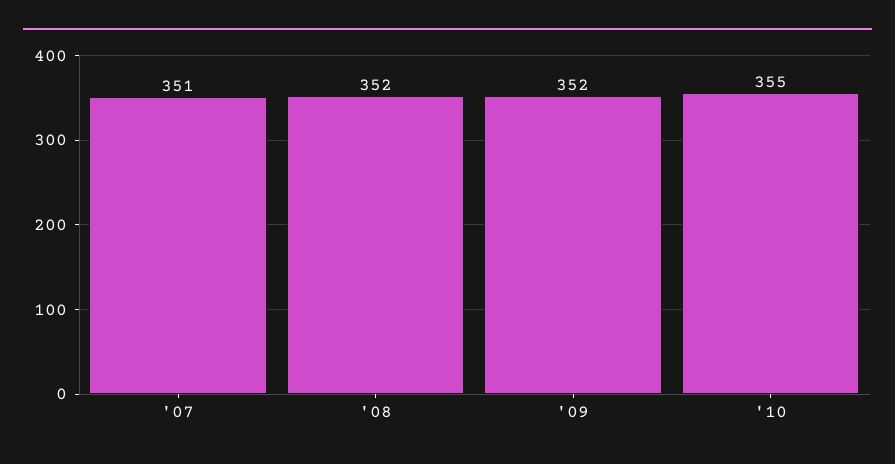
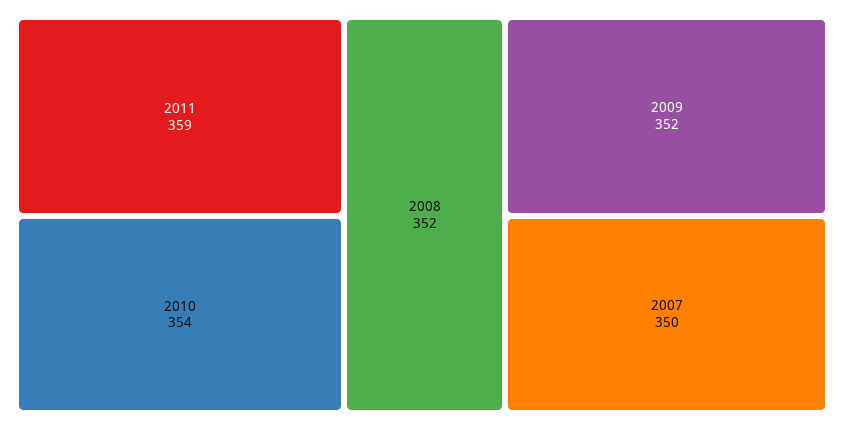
'07: 351 -> 350
'10: 355 -> 354
2011: none -> 359

